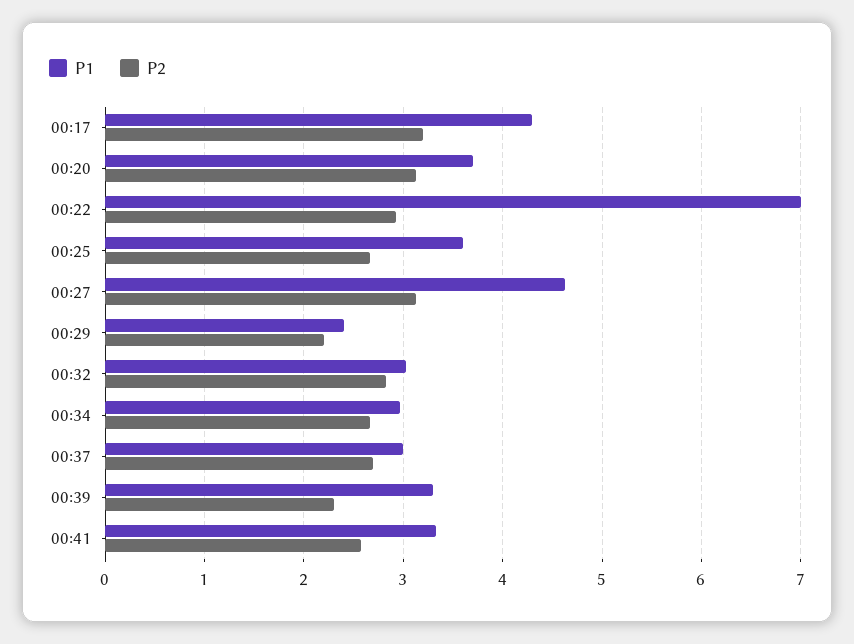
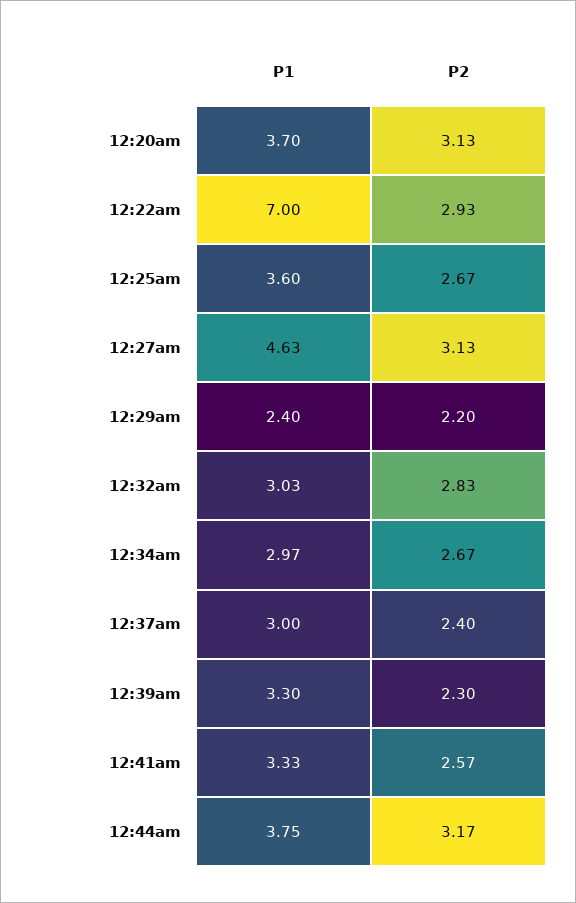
P1, 00:17: 4.3 -> none
P2, 00:17: 3.2 -> none
P2, 00:37: 2.7 -> 2.4
P1, 12:44am: none -> 3.75
P2, 12:44am: none -> 3.17

